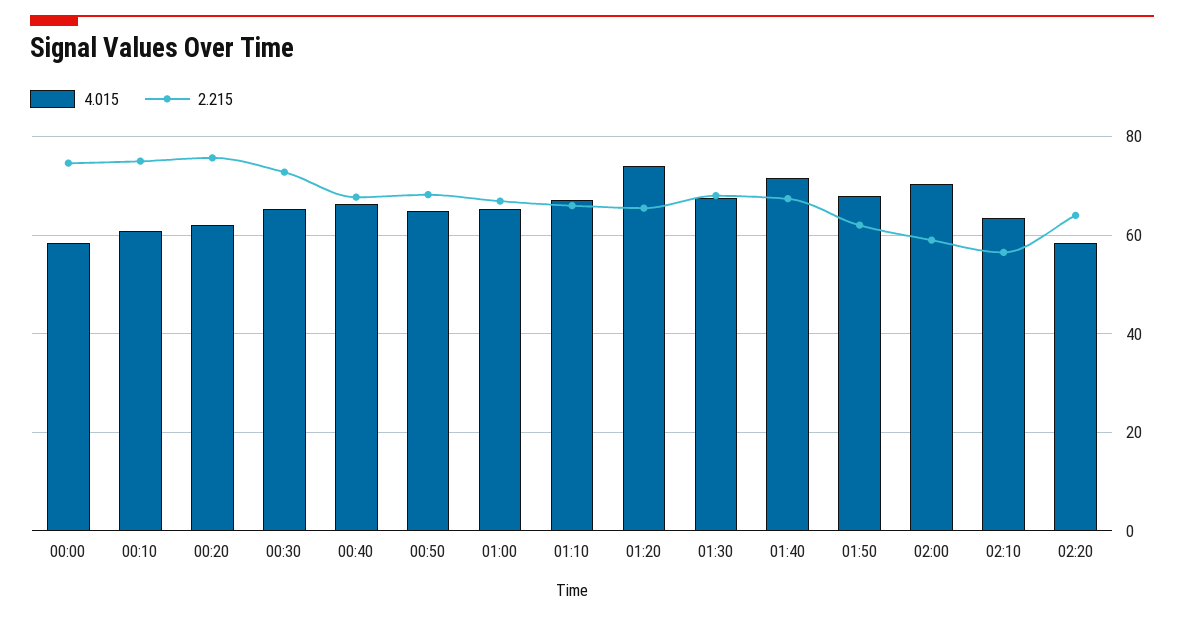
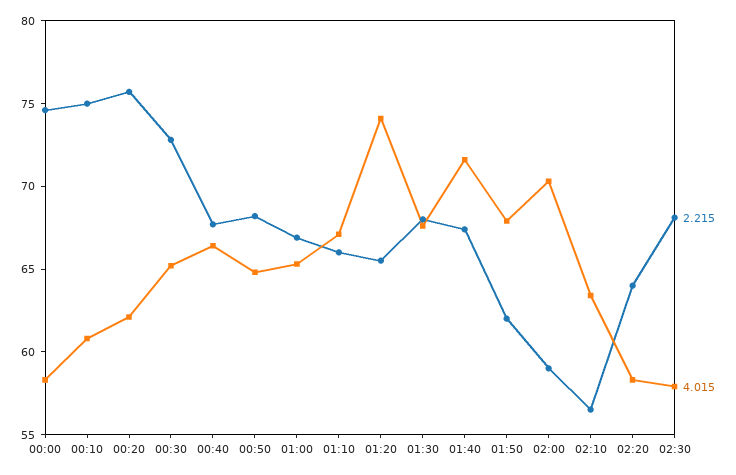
2.215, 02:30: none -> 68
4.015, 02:30: none -> 58

